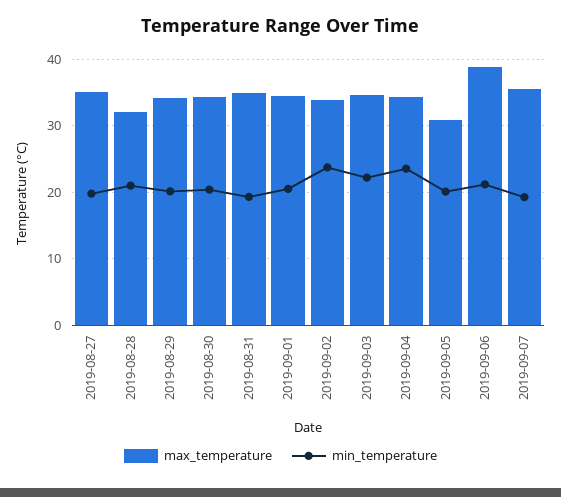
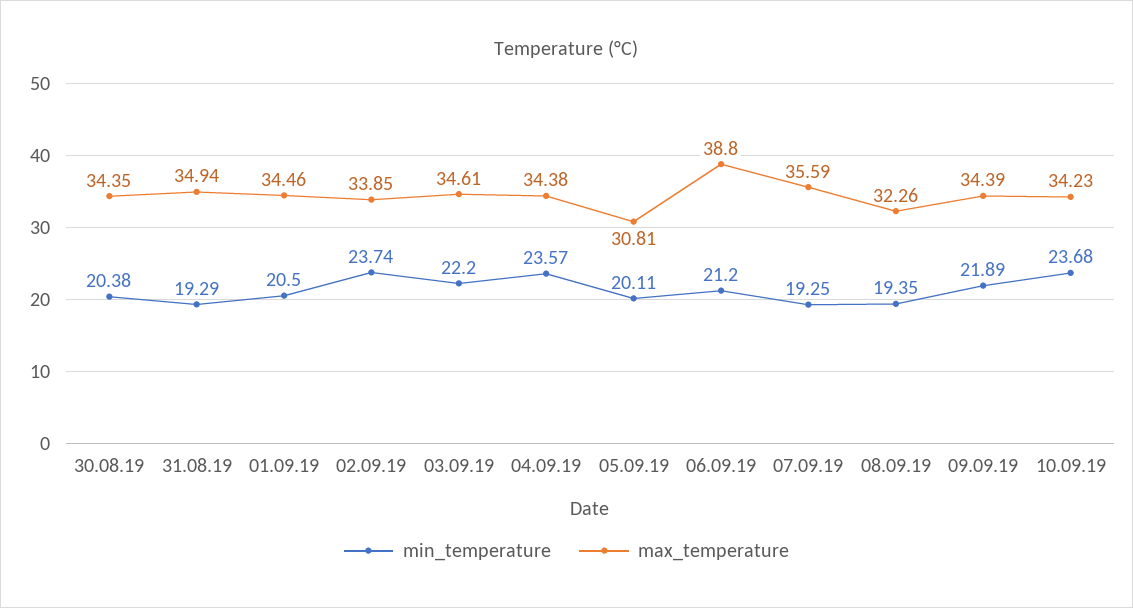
max_temperature, 2019-08-27: 35 -> none
min_temperature, 2019-08-27: 20 -> none
max_temperature, 2019-08-28: 32 -> none
min_temperature, 2019-08-28: 21 -> none
max_temperature, 2019-08-29: 34 -> none
min_temperature, 2019-08-29: 20 -> none
min_temperature, 08.09.19: none -> 19.35
max_temperature, 08.09.19: none -> 32.26
min_temperature, 09.09.19: none -> 21.89
max_temperature, 09.09.19: none -> 34.39
min_temperature, 10.09.19: none -> 23.68
max_temperature, 10.09.19: none -> 34.23

